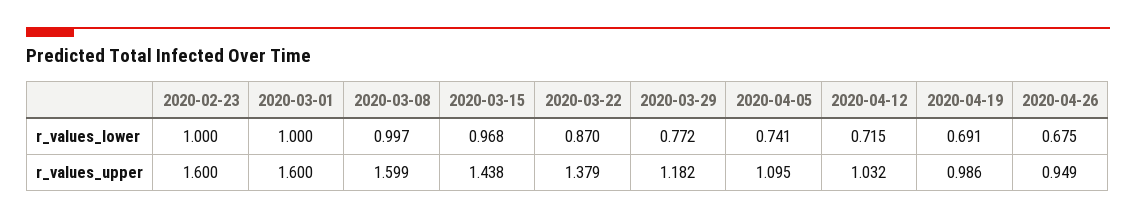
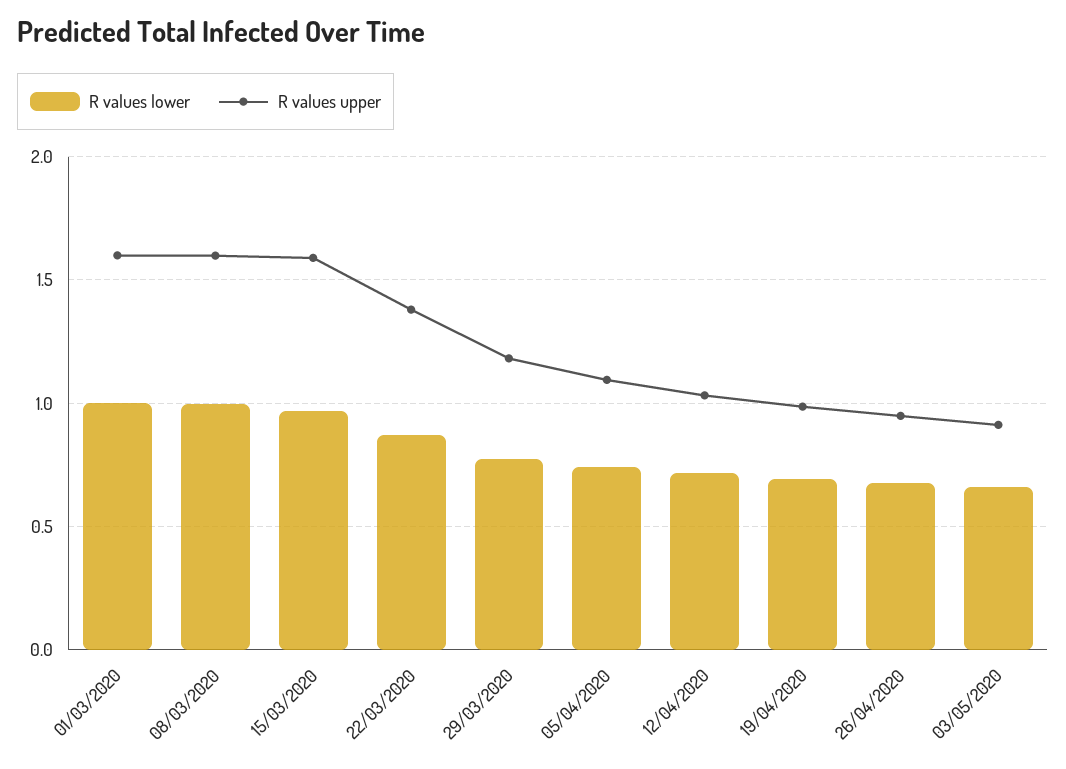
r_values_lower, 2020-02-23: 1 -> none
r_values_upper, 2020-02-23: 1.6 -> none
r_values_upper, 2020-03-15: 1.438 -> 1.6
r_values_lower, 03/05/2020: none -> 0.65
r_values_upper, 03/05/2020: none -> 0.9

